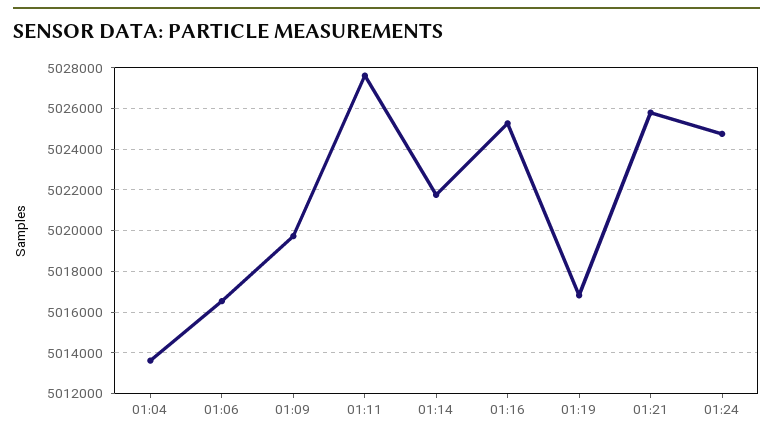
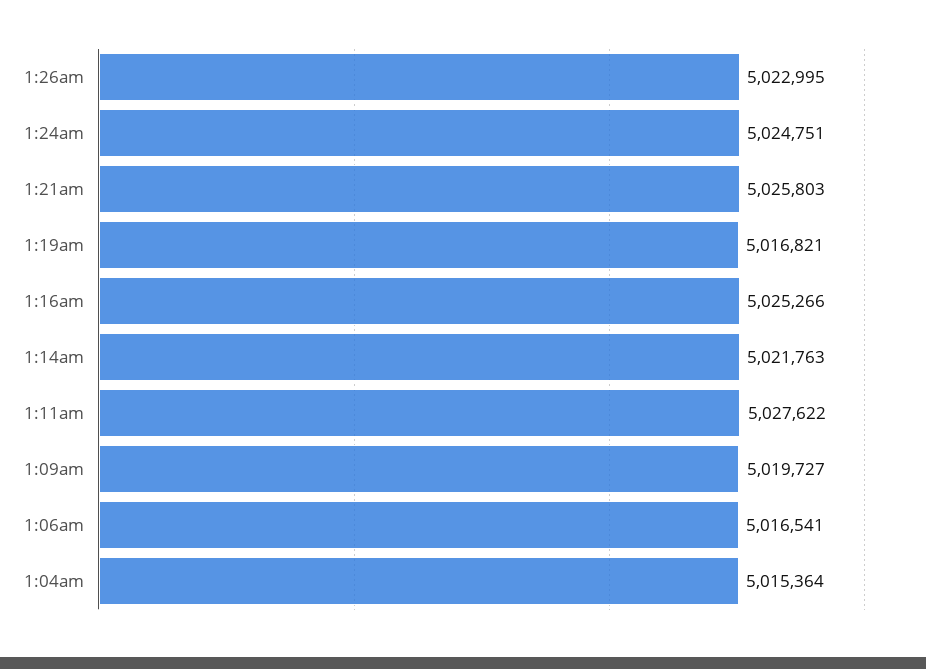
01:04: 5013500 -> 5015364
1:26am: none -> 5022995

